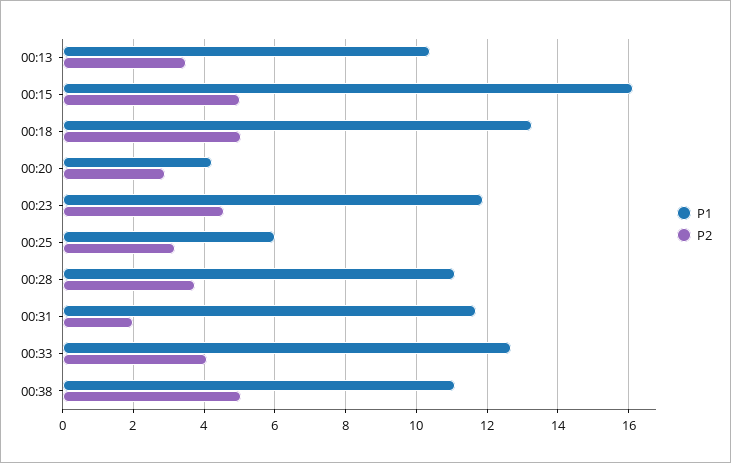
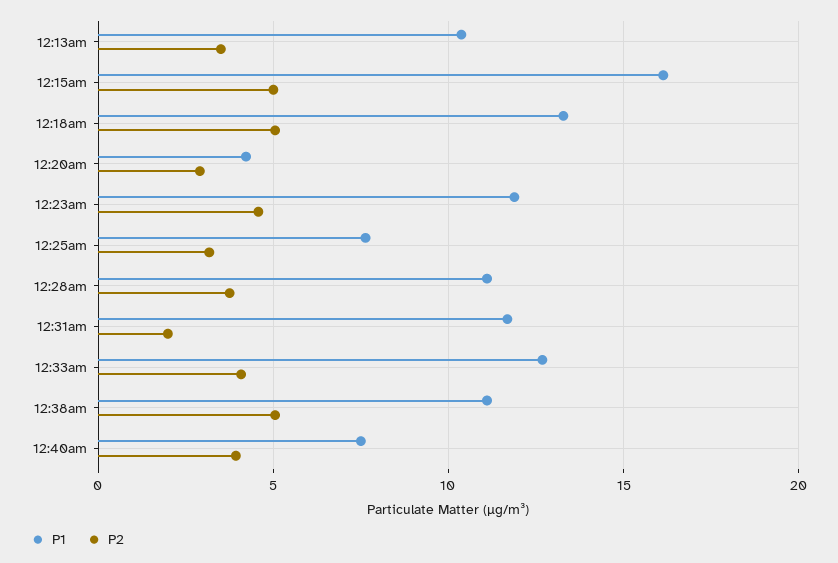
P1, 00:25: 6 -> 7.5
P1, 12:40am: none -> 7.5
P2, 12:40am: none -> 4

